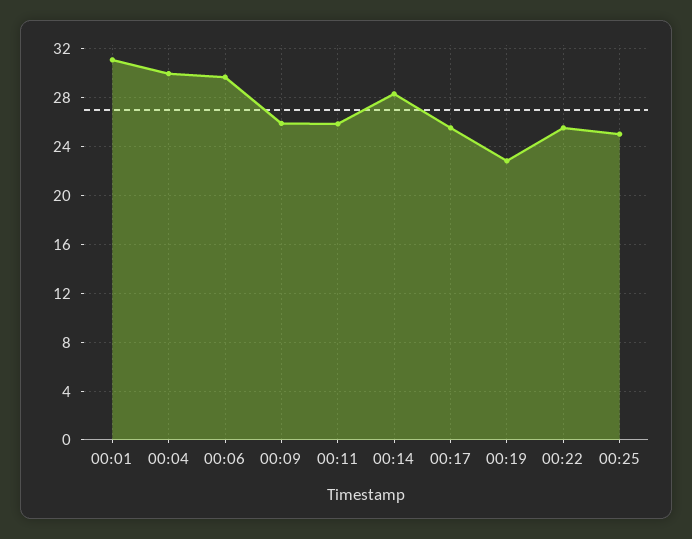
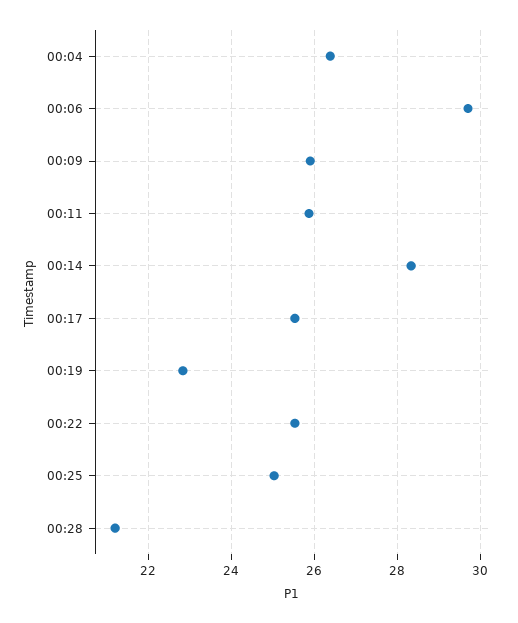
00:01: 31 -> none
00:04: 30 -> 26.4
00:28: none -> 21.2

